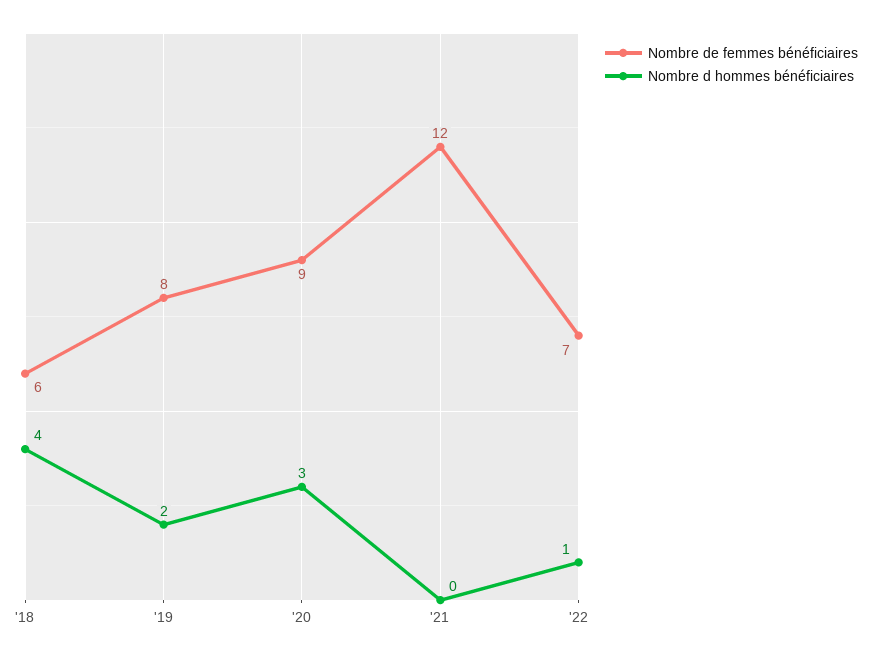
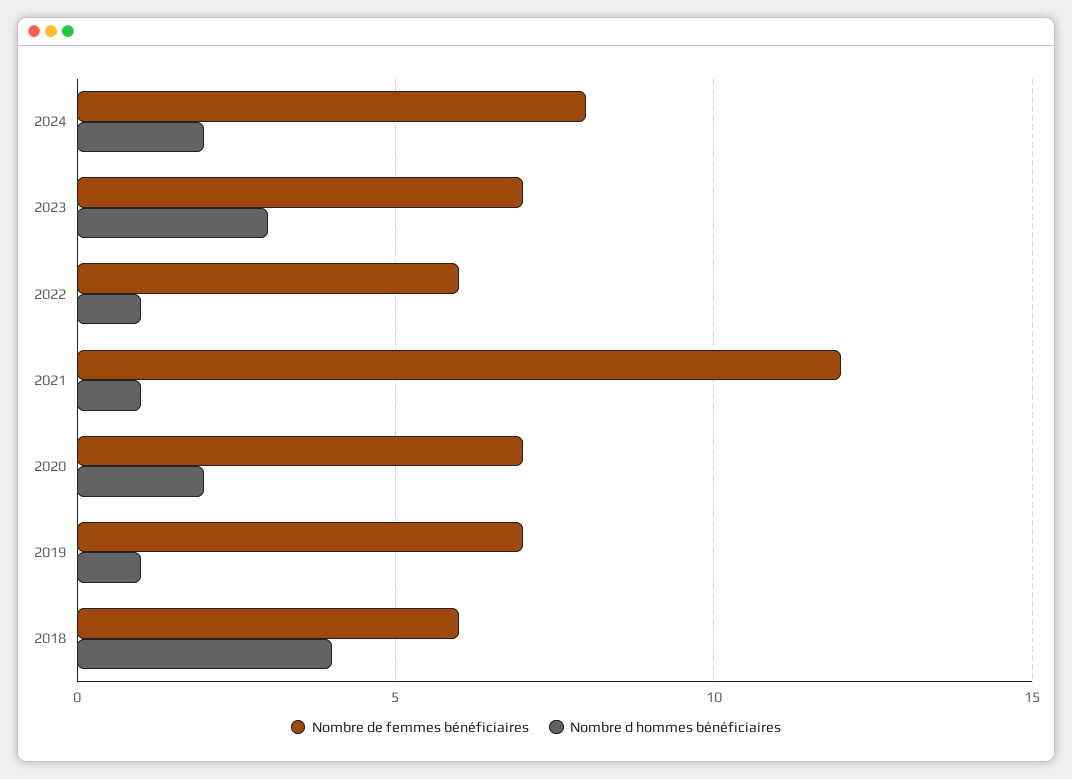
Nombre de femmes bénéficiaires, '19: 8 -> 7
Nombre d hommes bénéficiaires, '19: 2 -> 1
Nombre de femmes bénéficiaires, '20: 9 -> 7
Nombre d hommes bénéficiaires, '20: 3 -> 2
Nombre d hommes bénéficiaires, '21: 0 -> 1
Nombre de femmes bénéficiaires, '22: 7 -> 6
Nombre de femmes bénéficiaires, 2024: none -> 8
Nombre d hommes bénéficiaires, 2024: none -> 2
Nombre de femmes bénéficiaires, 2023: none -> 7
Nombre d hommes bénéficiaires, 2023: none -> 3

